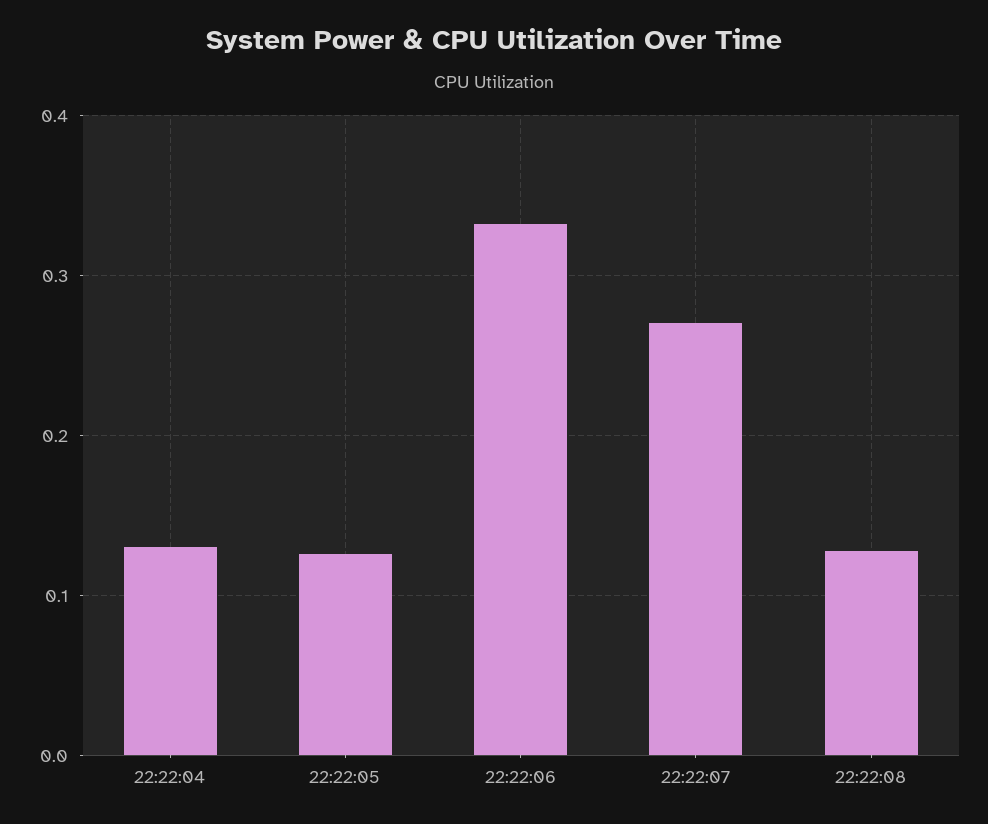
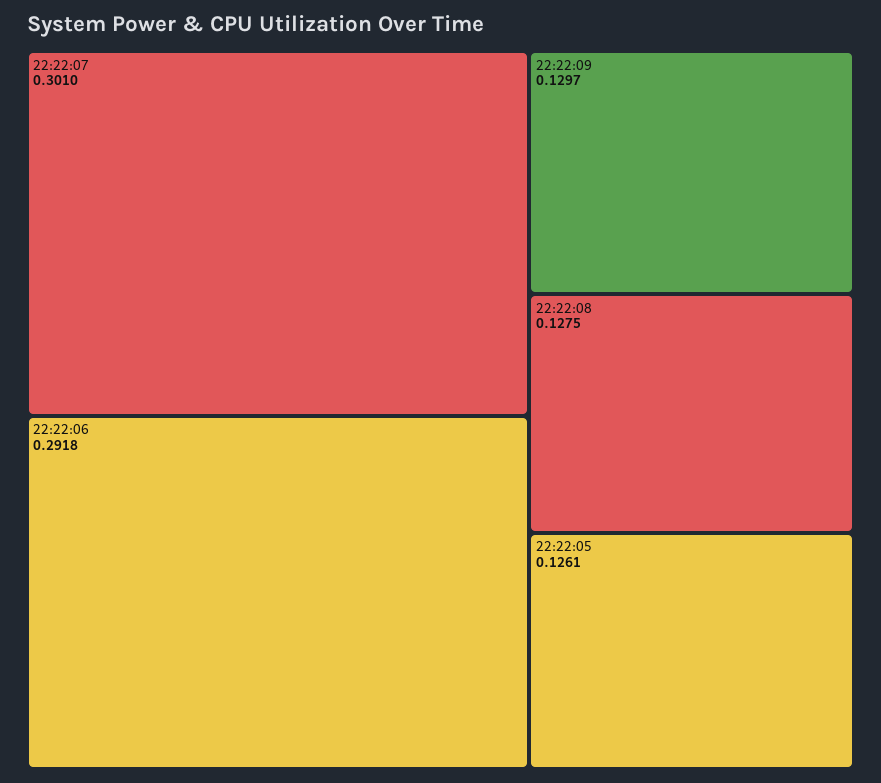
22:22:04: 0.13 -> none
22:22:06: 0.33 -> 0.2918
22:22:07: 0.27 -> 0.301
22:22:09: none -> 0.1297

